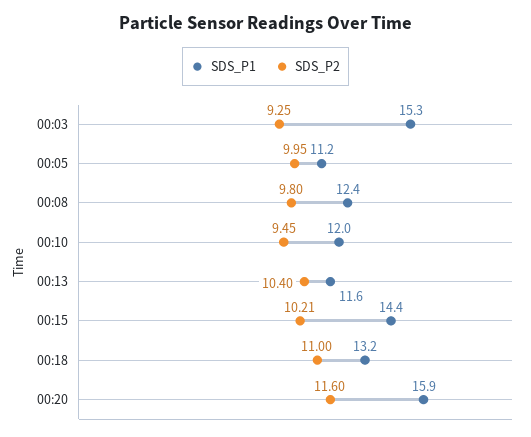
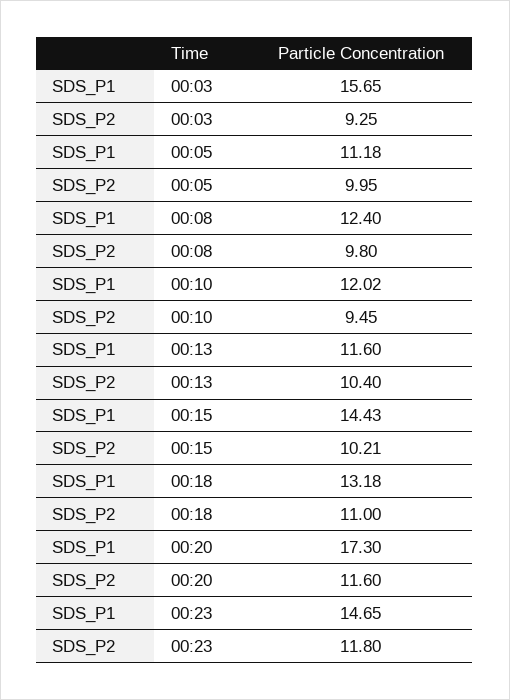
SDS_P1, 00:03: 15.3 -> 15.65
SDS_P1, 00:20: 15.9 -> 17.3
SDS_P1, 00:23: none -> 14.65
SDS_P2, 00:23: none -> 11.8

